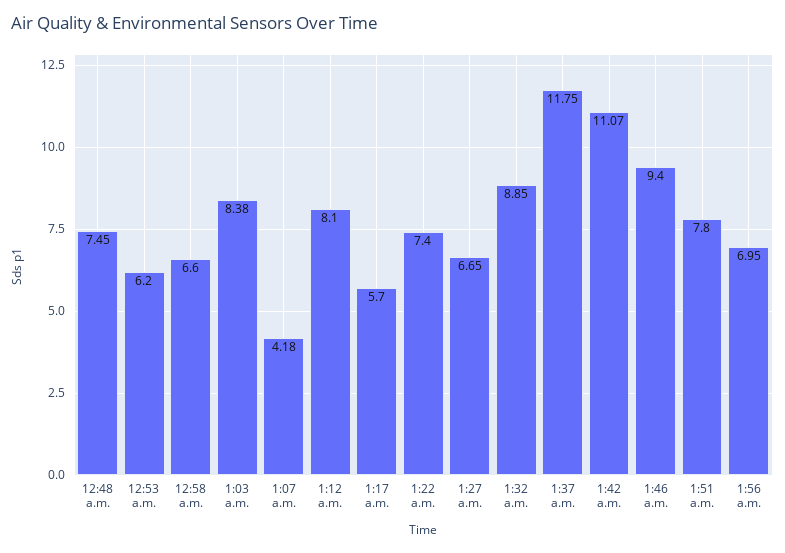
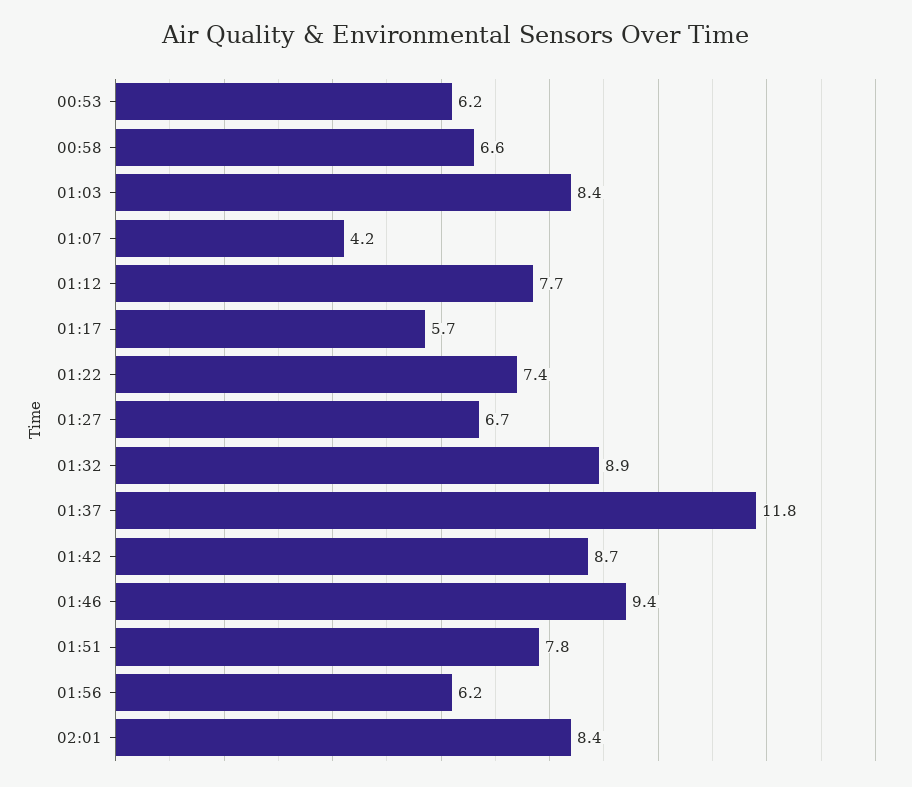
12:48 a.m.: 7.45 -> none
1:12 a.m.: 8.1 -> 7.7
1:42 a.m.: 11.07 -> 8.7
1:56 a.m.: 6.95 -> 6.2
02:01: none -> 8.4

